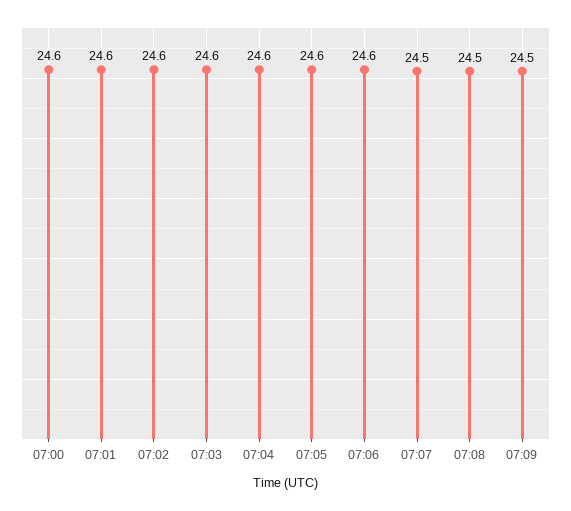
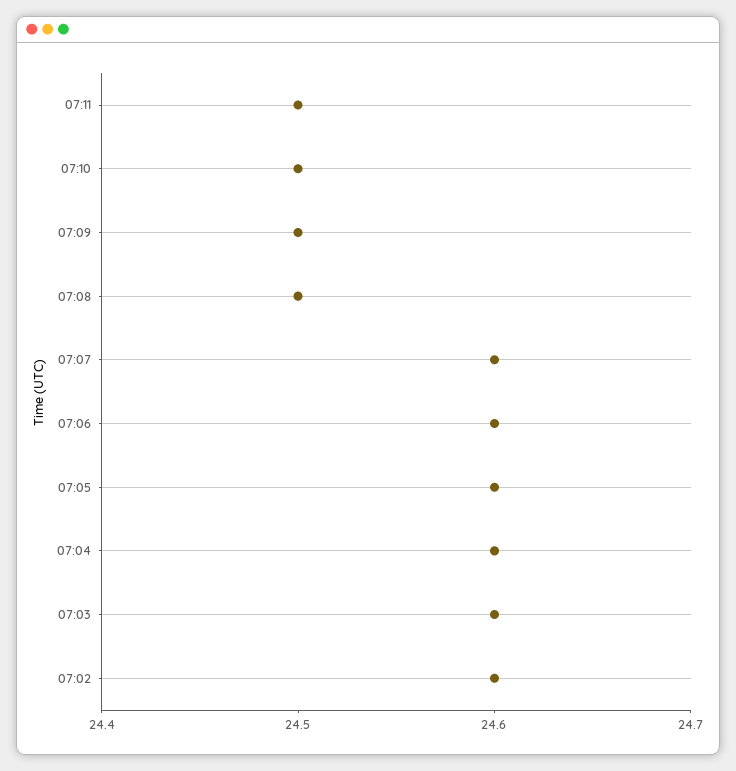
07:00: 24.6 -> none
07:01: 24.6 -> none
07:07: 24.5 -> 24.6
07:11: none -> 24.5
07:10: none -> 24.5

